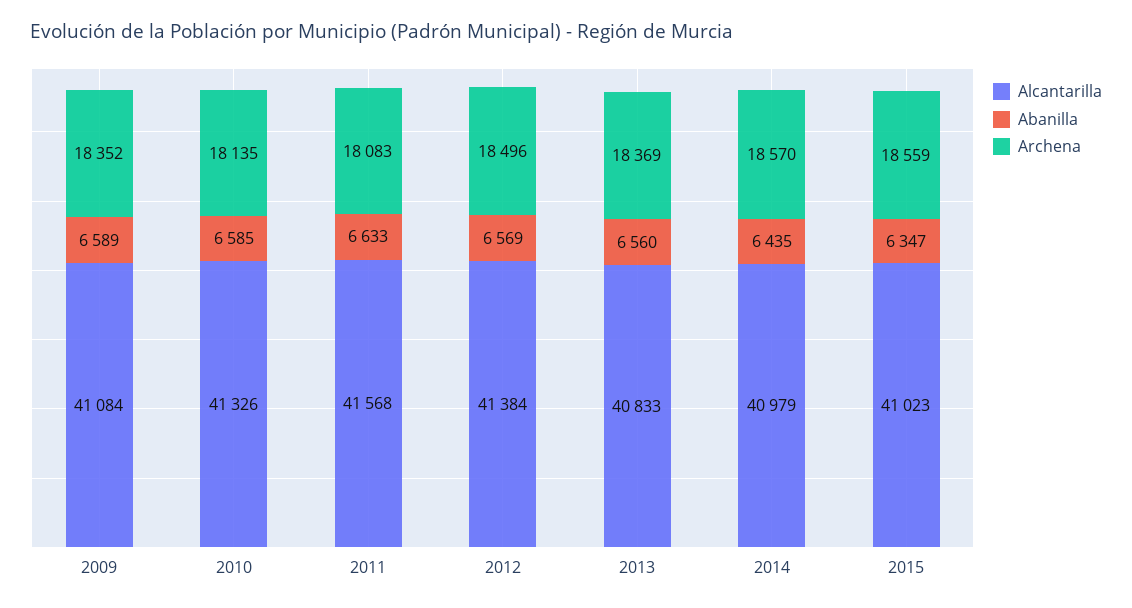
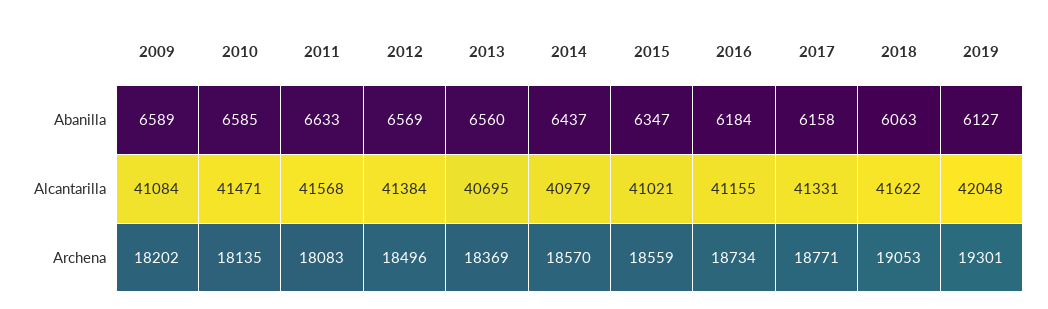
Archena, 2009: 18352 -> 18202
Alcantarilla, 2010: 41326 -> 41471
Alcantarilla, 2013: 40833 -> 40695
Abanilla, 2014: 6435 -> 6437
Alcantarilla, 2015: 41023 -> 41021
Abanilla, 2016: none -> 6184
Abanilla, 2017: none -> 6158
Abanilla, 2018: none -> 6063
Abanilla, 2019: none -> 6127
Alcantarilla, 2016: none -> 41155
Alcantarilla, 2017: none -> 41331
Alcantarilla, 2018: none -> 41622
Alcantarilla, 2019: none -> 42048
Archena, 2016: none -> 18734
Archena, 2017: none -> 18771
Archena, 2018: none -> 19053
Archena, 2019: none -> 19301

